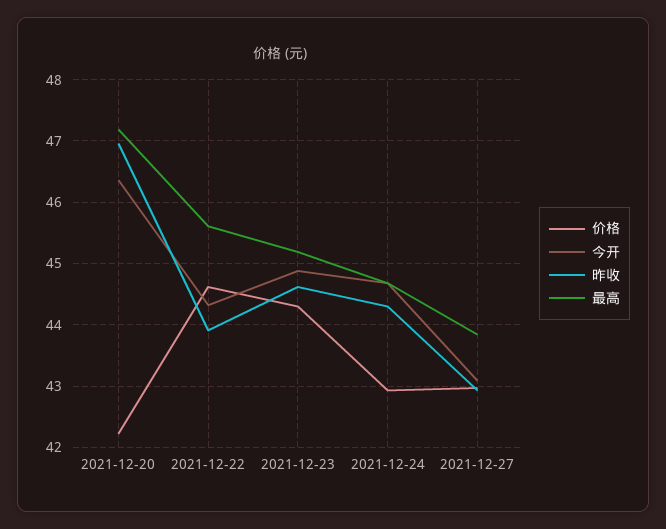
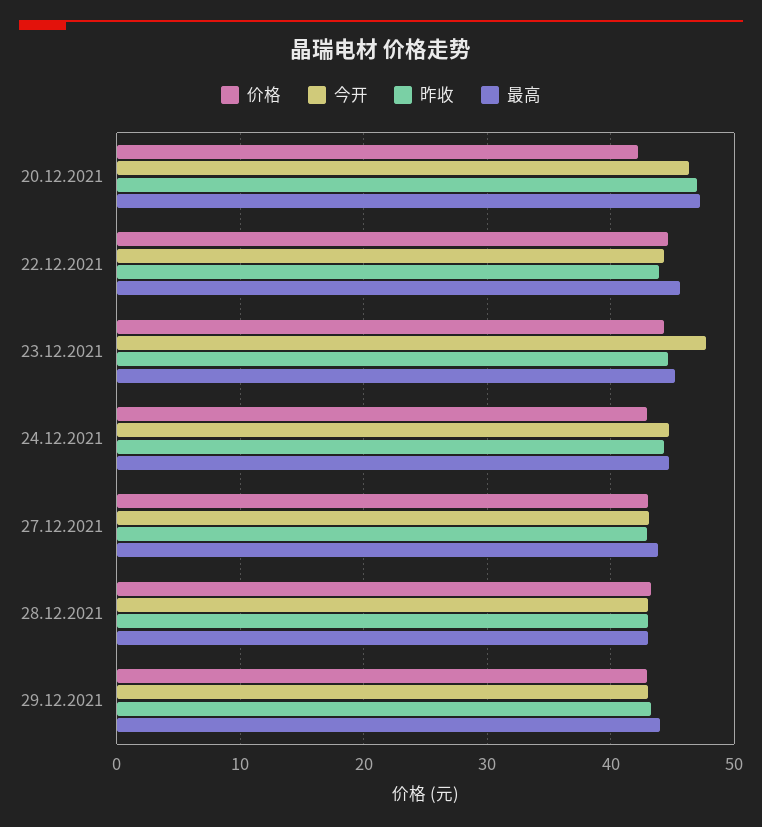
今开, 2021-12-23: 44.9 -> 48
价格, 28.12.2021: none -> 43
今开, 28.12.2021: none -> 43
昨收, 28.12.2021: none -> 43
最高, 28.12.2021: none -> 43
价格, 29.12.2021: none -> 43
今开, 29.12.2021: none -> 43
昨收, 29.12.2021: none -> 43
最高, 29.12.2021: none -> 44

